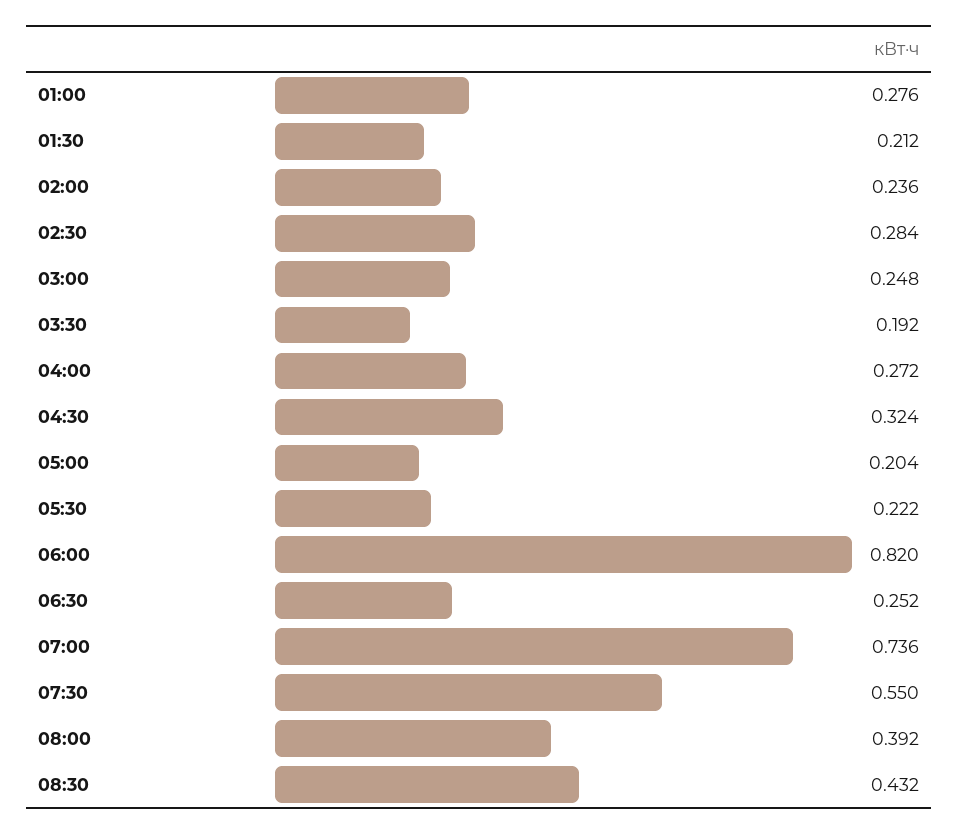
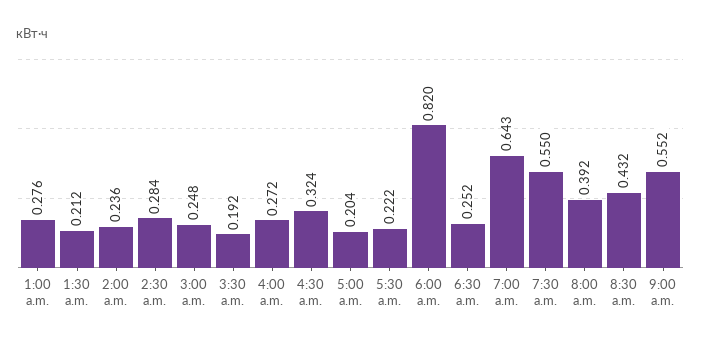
07:00: 0.736 -> 0.643
9:00 a.m.: none -> 0.552

